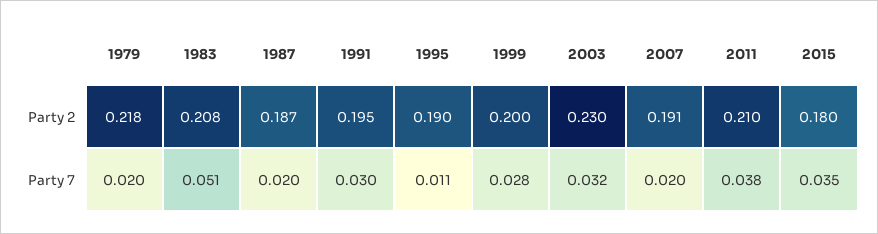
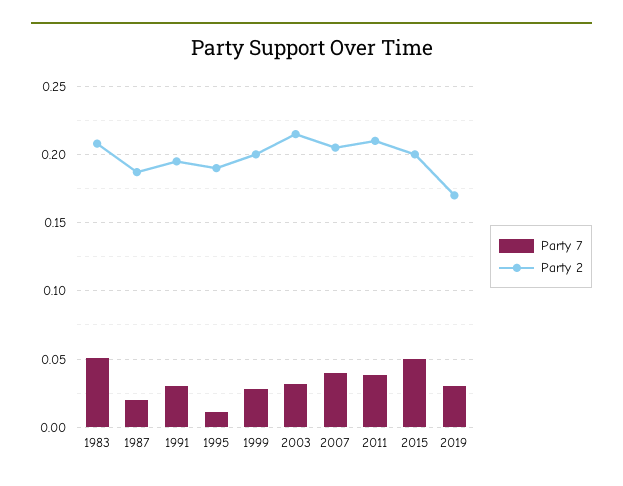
Party 2, 1979: 0.218 -> none
Party 2, 2003: 0.23 -> 0.215
Party 2, 2007: 0.191 -> 0.205
Party 2, 2015: 0.18 -> 0.2
Party 7, 1979: 0.02 -> none
Party 7, 2007: 0.02 -> 0.04
Party 7, 2015: 0.035 -> 0.05
Party 7, 2019: none -> 0.03
Party 2, 2019: none -> 0.17

